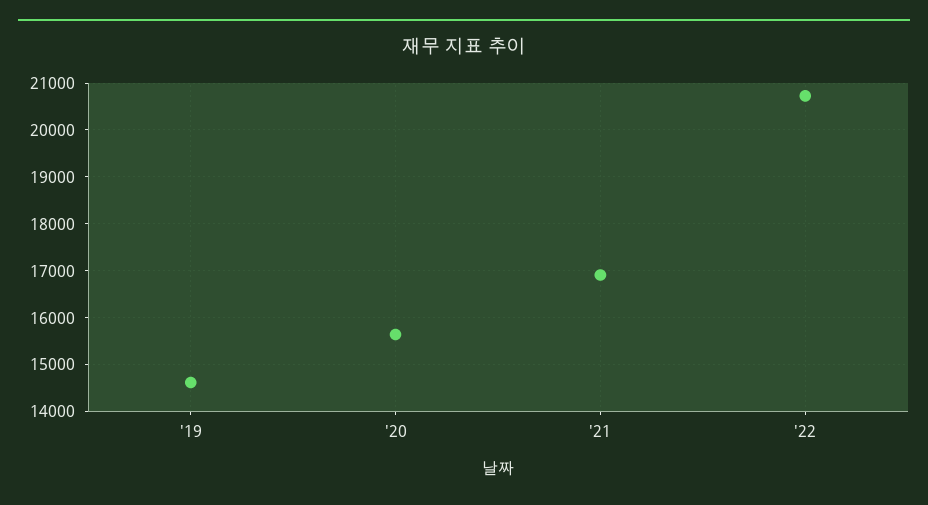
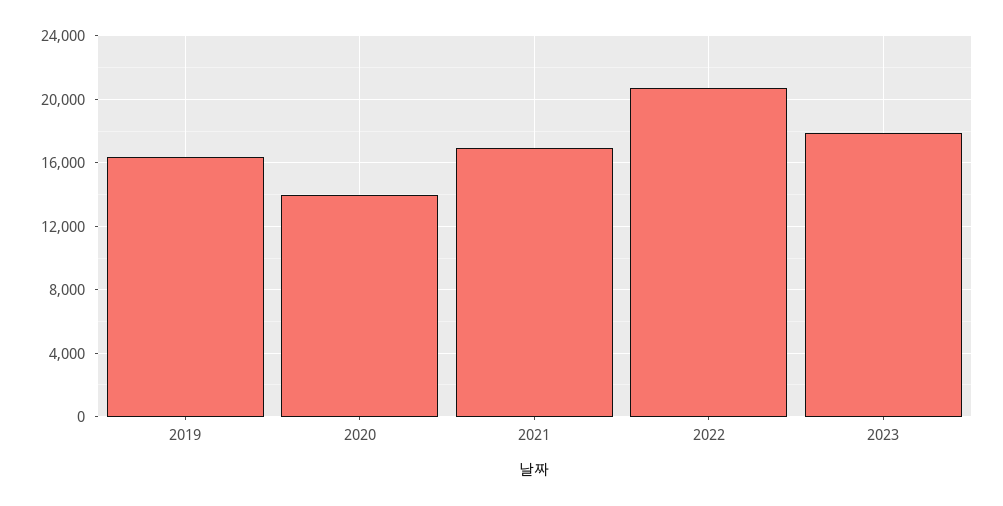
'19: 14600 -> 16500
'20: 15600 -> 14000
2023: none -> 18000

